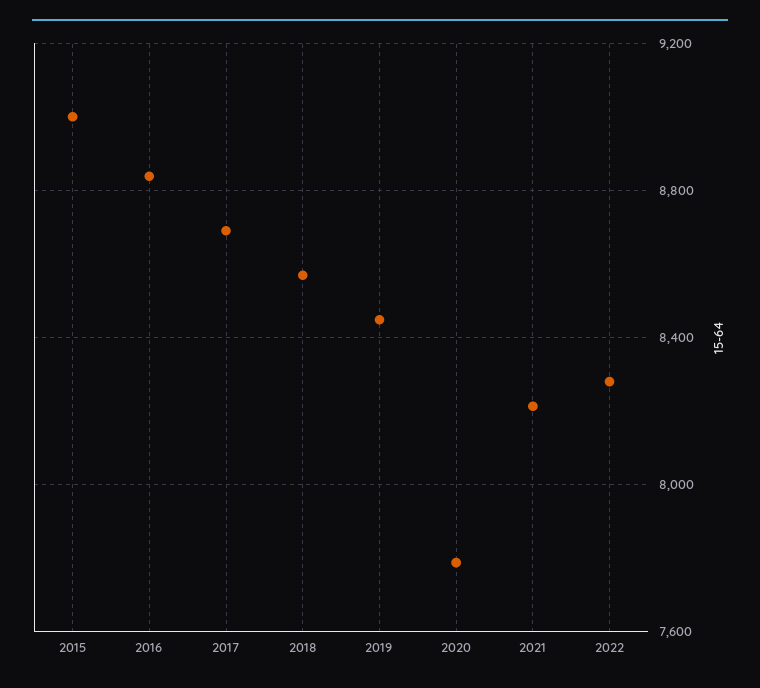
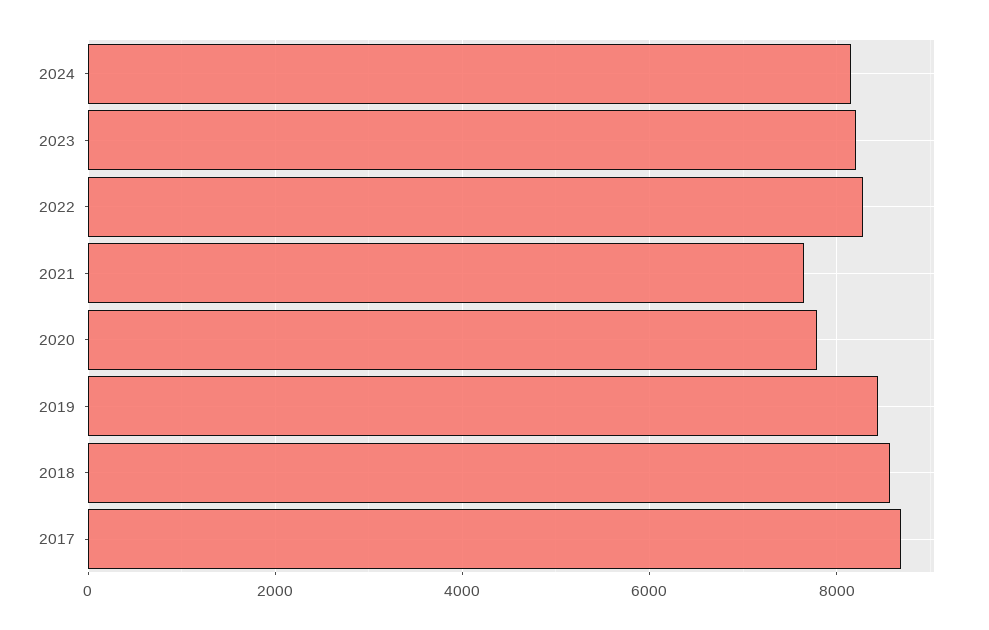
2015: 9000 -> none
2016: 8850 -> none
2021: 8200 -> 7600
2024: none -> 8200
2023: none -> 8200

